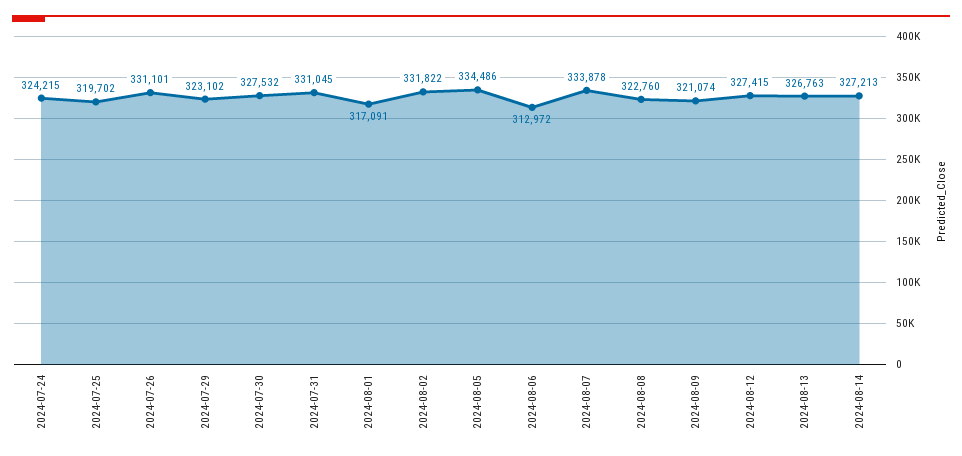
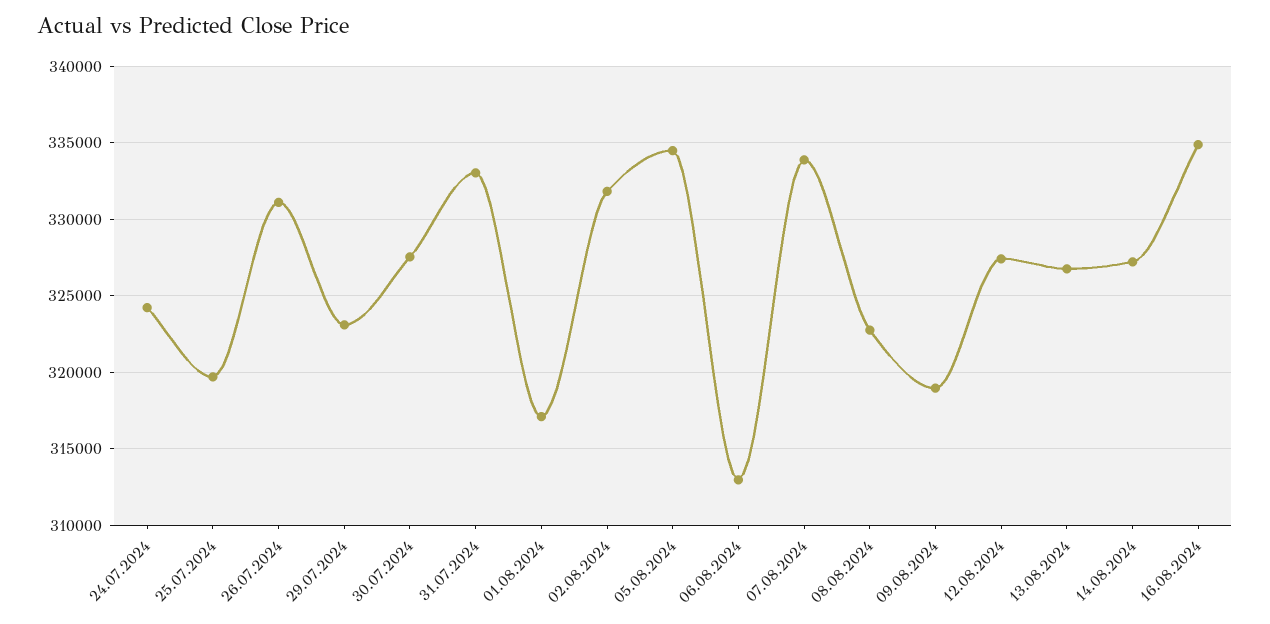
2024-07-31: 331045 -> 333000
2024-08-09: 321074 -> 319000
16.08.2024: none -> 335000

